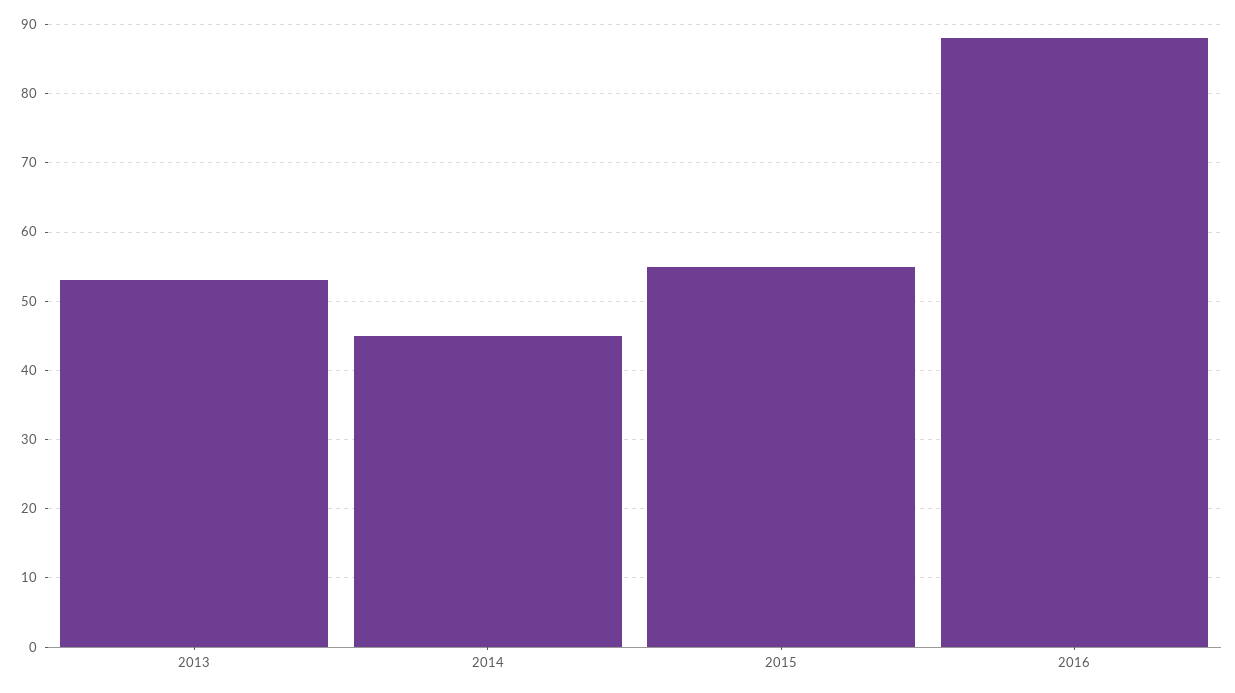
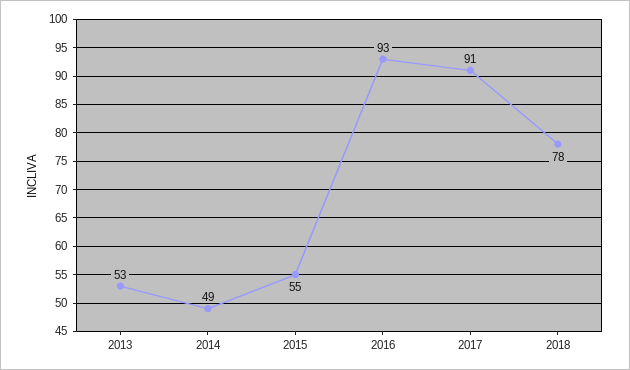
2014: 45 -> 49
2016: 88 -> 93
2017: none -> 91
2018: none -> 78

